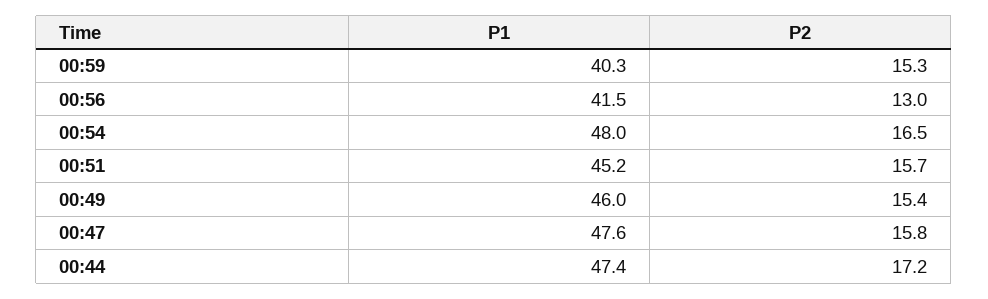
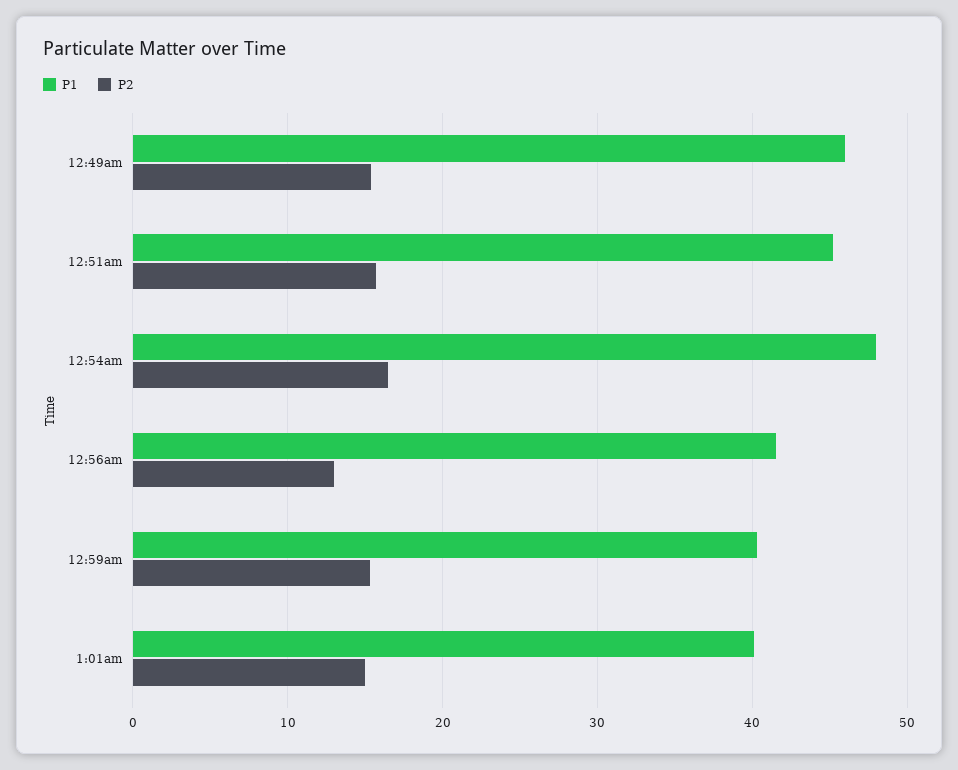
P1, 00:47: 47.6 -> none
P2, 00:47: 15.8 -> none
P1, 00:44: 47.4 -> none
P2, 00:44: 17.2 -> none
P1, 1:01am: none -> 40
P2, 1:01am: none -> 15

